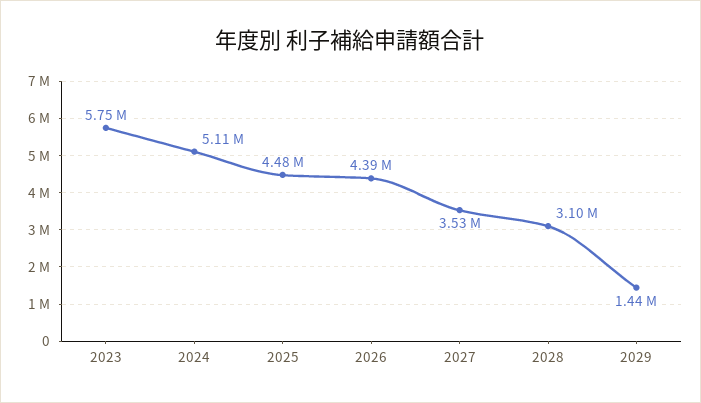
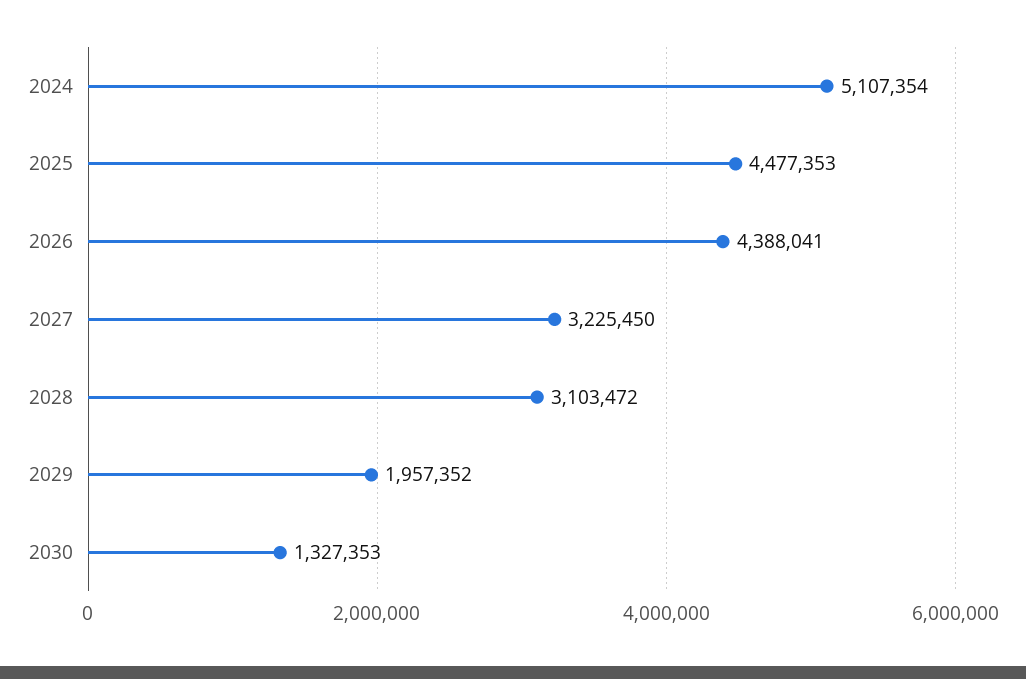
2023: 5750000 -> none
2027: 3530000 -> 3225450
2029: 1440000 -> 1957352
2030: none -> 1327353

